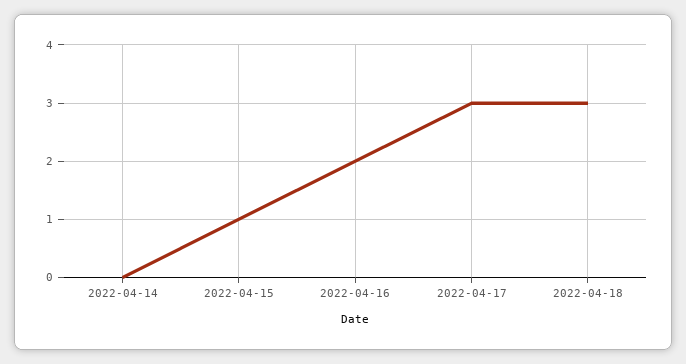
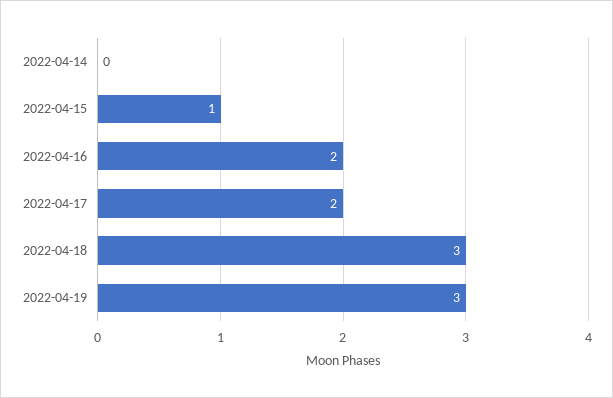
2022-04-17: 3 -> 2
2022-04-19: none -> 3

